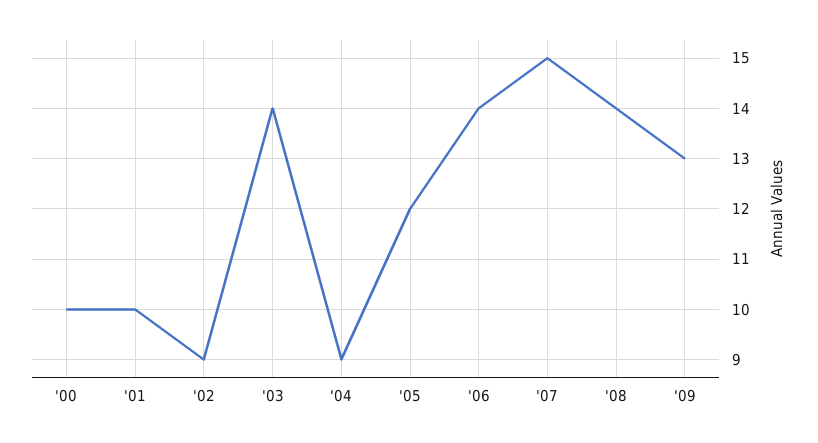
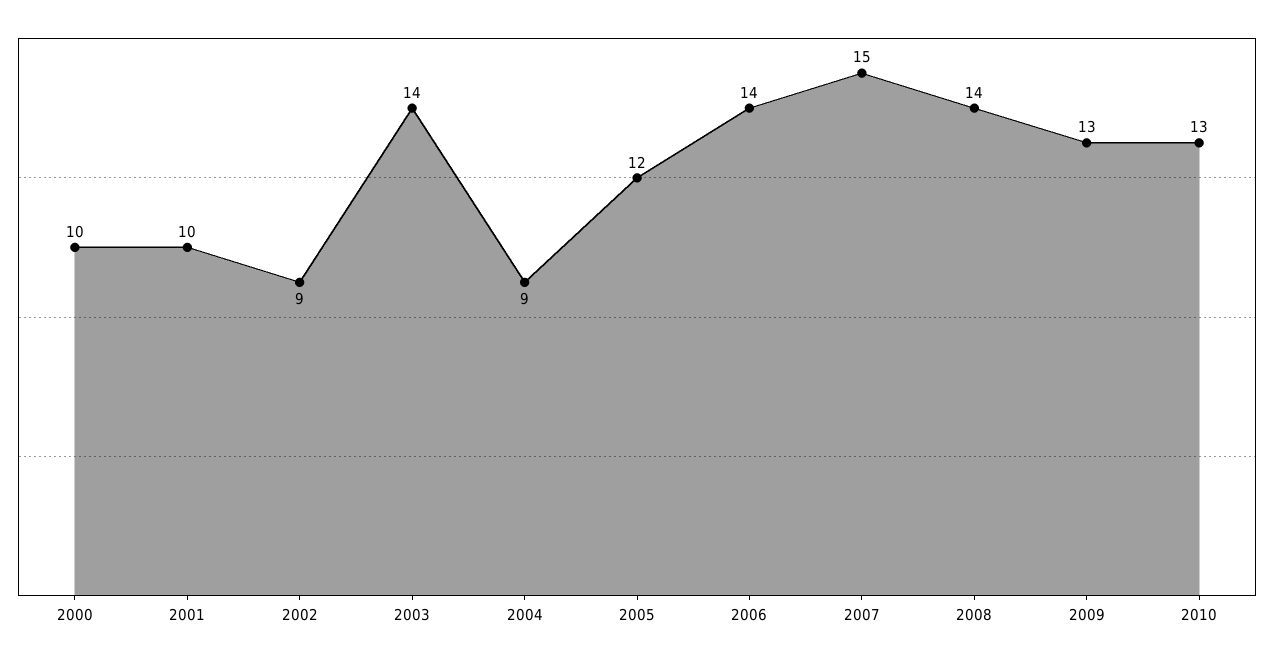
2010: none -> 13

